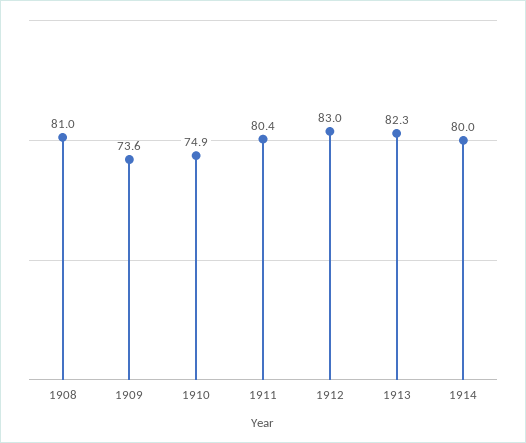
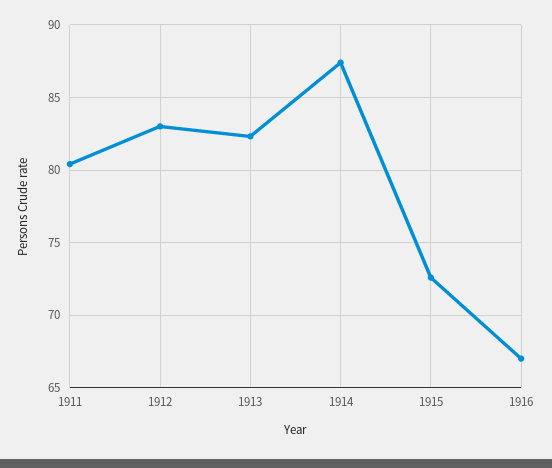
1908: 81 -> none
1909: 73.6 -> none
1910: 74.9 -> none
1914: 80 -> 87.5
1915: none -> 72.5
1916: none -> 67

